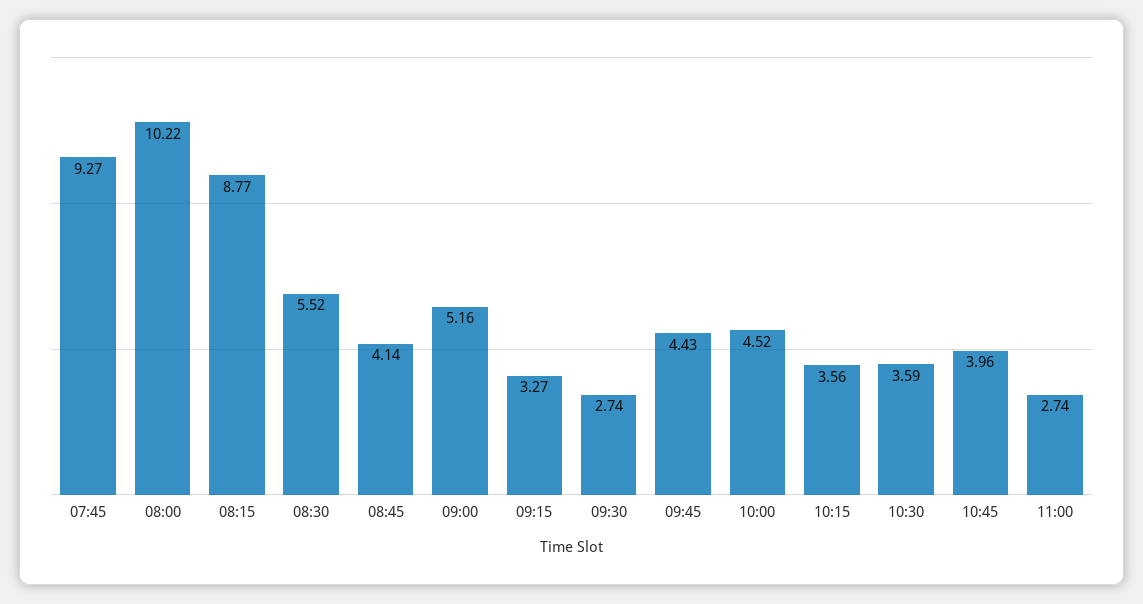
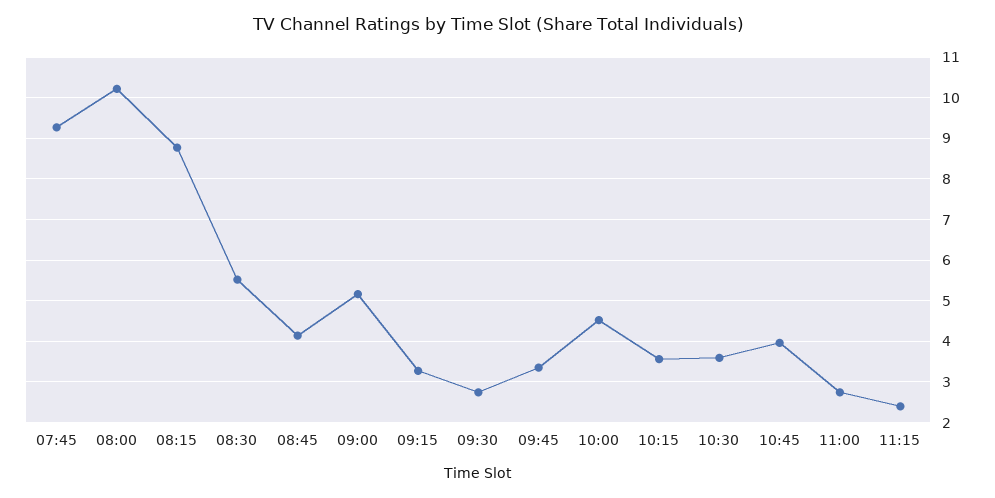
09:45: 4.43 -> 3.4
11:15: none -> 2.4

